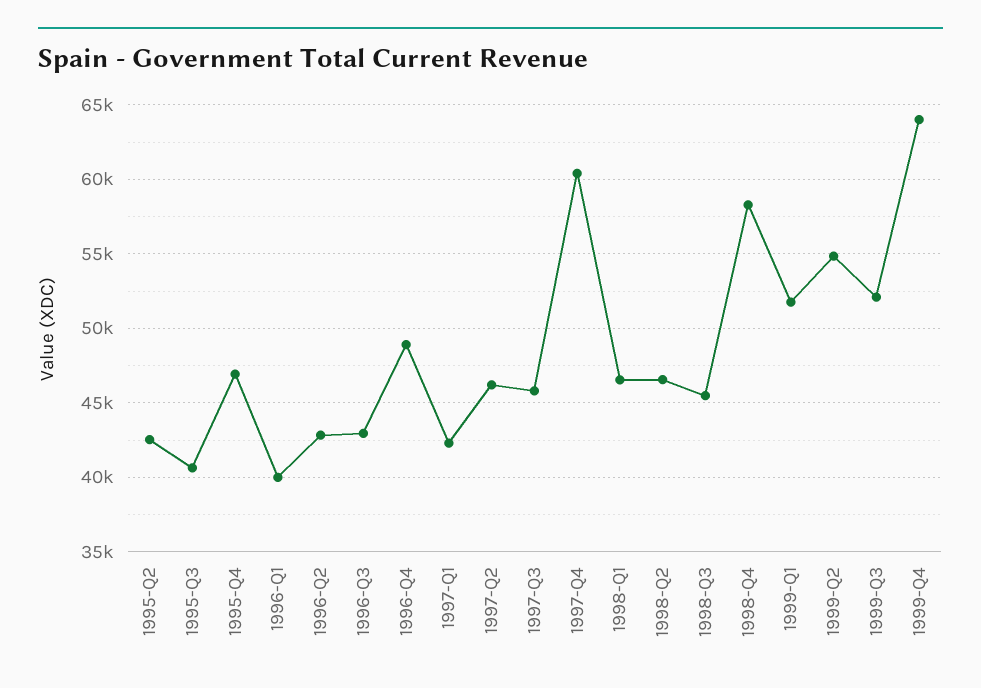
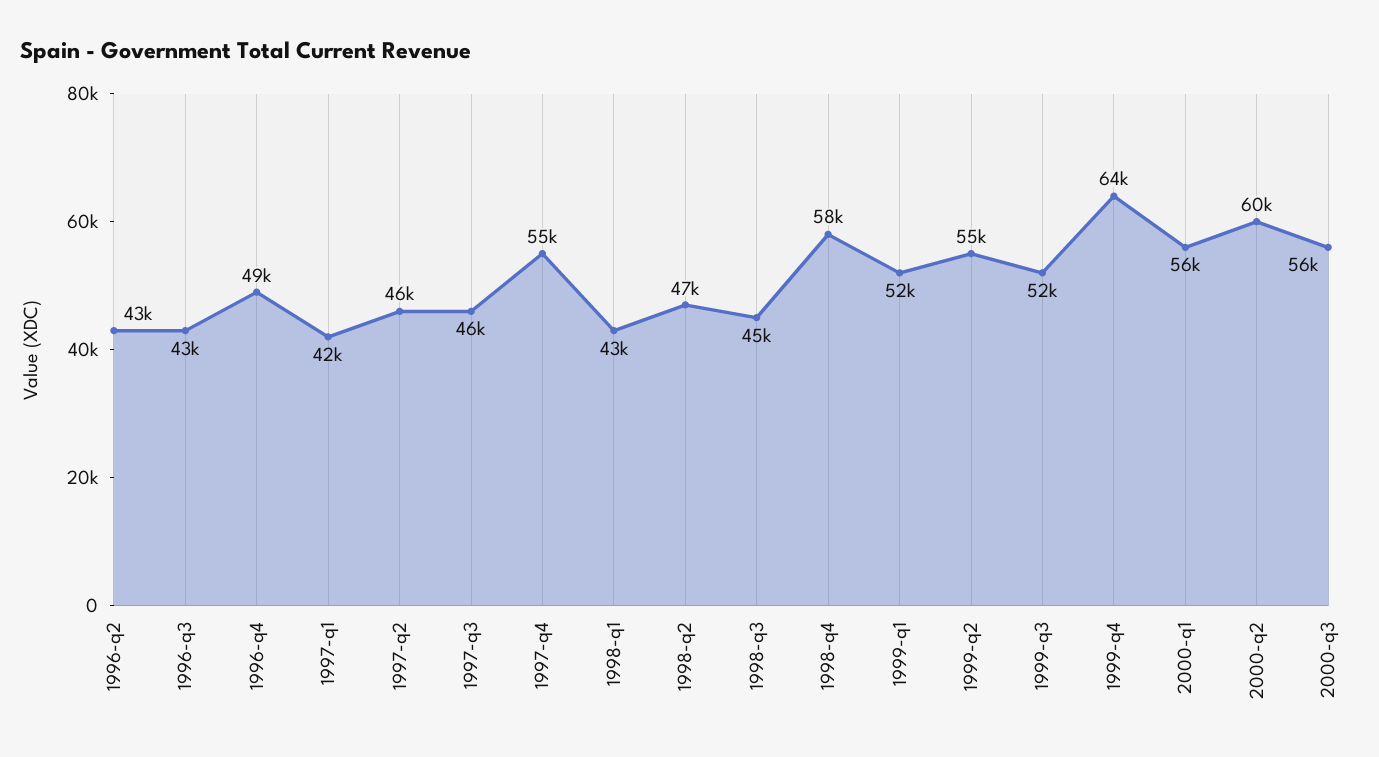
1995-Q2: 42500 -> none
1995-Q3: 40500 -> none
1995-Q4: 47000 -> none
1996-Q1: 40000 -> none
1997-Q4: 60500 -> 55000
1998-Q1: 46500 -> 43000
2000-q1: none -> 56000
2000-q2: none -> 60000
2000-q3: none -> 56000

